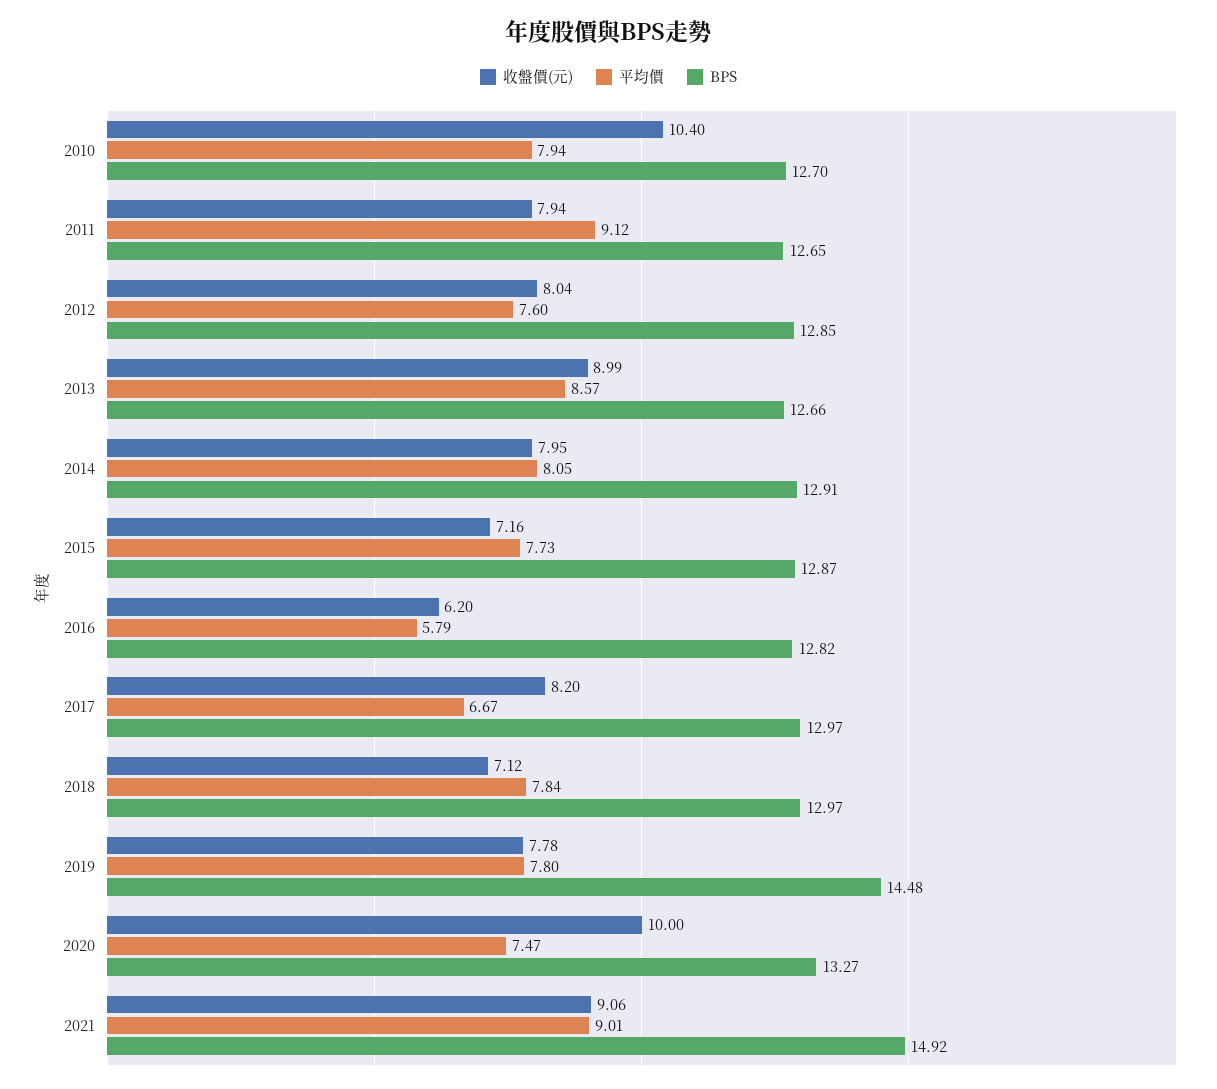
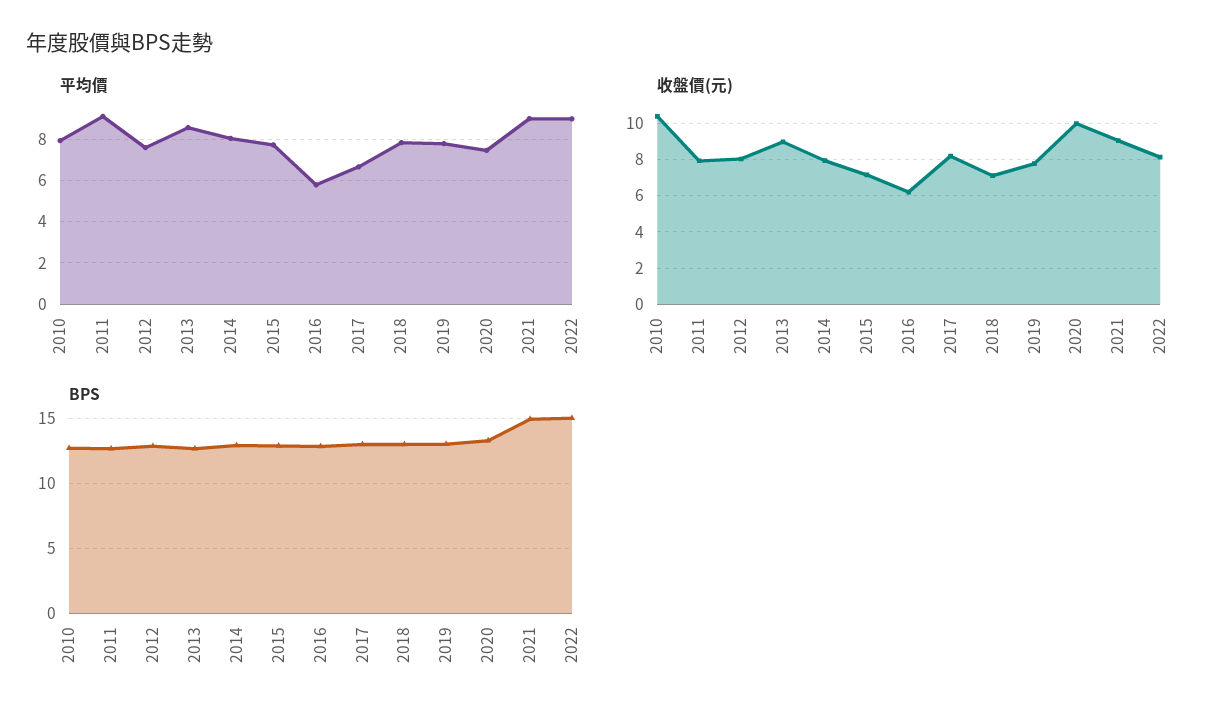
BPS, 2019: 14.48 -> 13
平均價, 2022: none -> 9
收盤價(元), 2022: none -> 8
BPS, 2022: none -> 15

